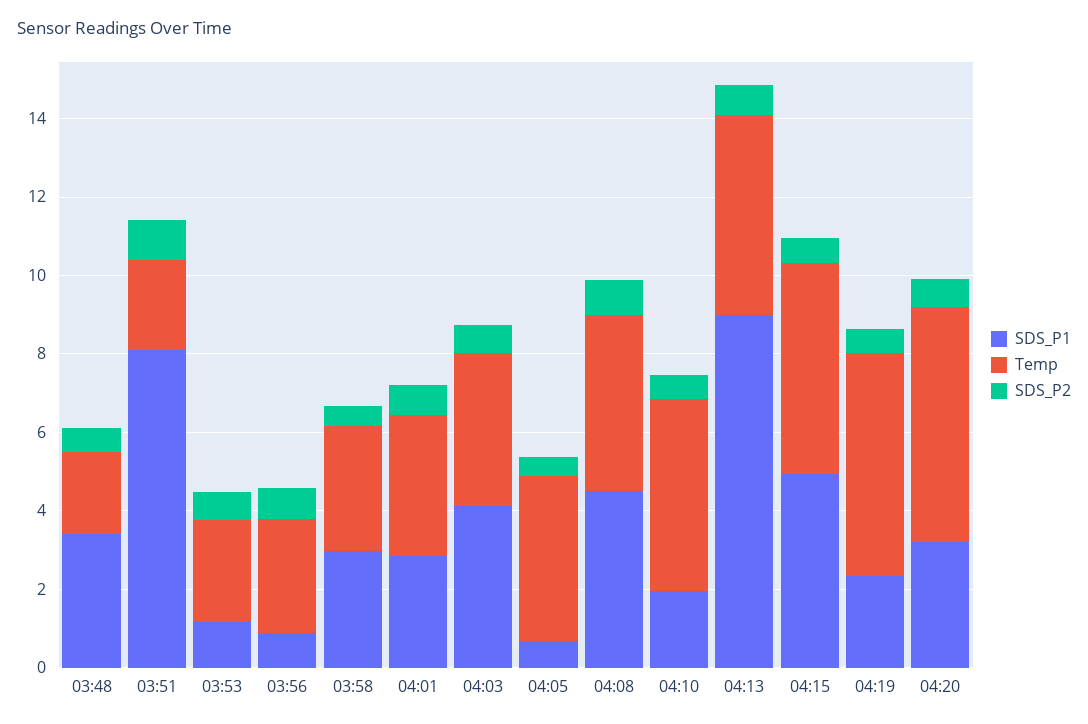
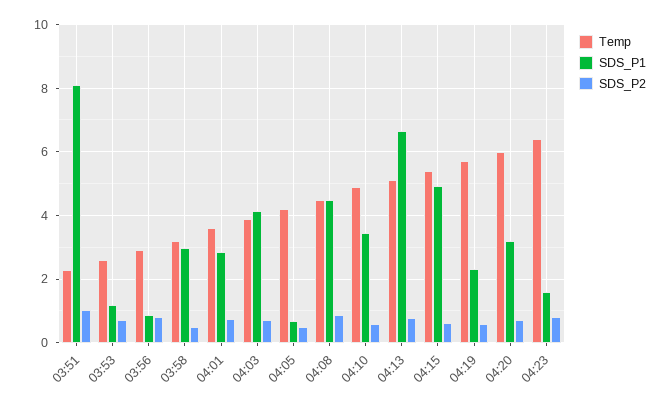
SDS_P1, 03:48: 3.5 -> none
Temp, 03:48: 2 -> none
SDS_P2, 03:48: 0.5 -> none
SDS_P1, 04:10: 2 -> 3.4
SDS_P1, 04:13: 9 -> 6.6
Temp, 04:23: none -> 6.4
SDS_P1, 04:23: none -> 1.6
SDS_P2, 04:23: none -> 0.8

